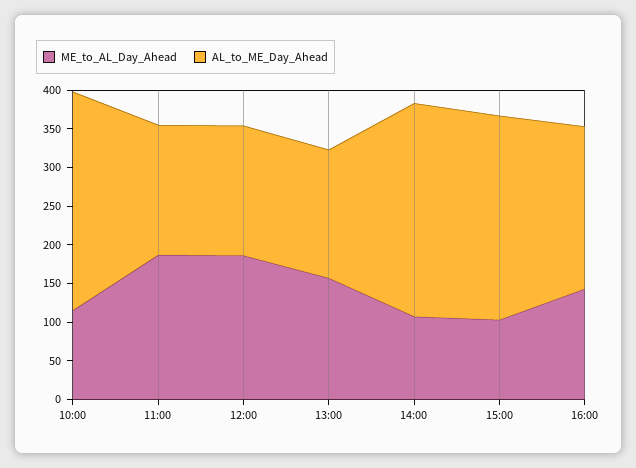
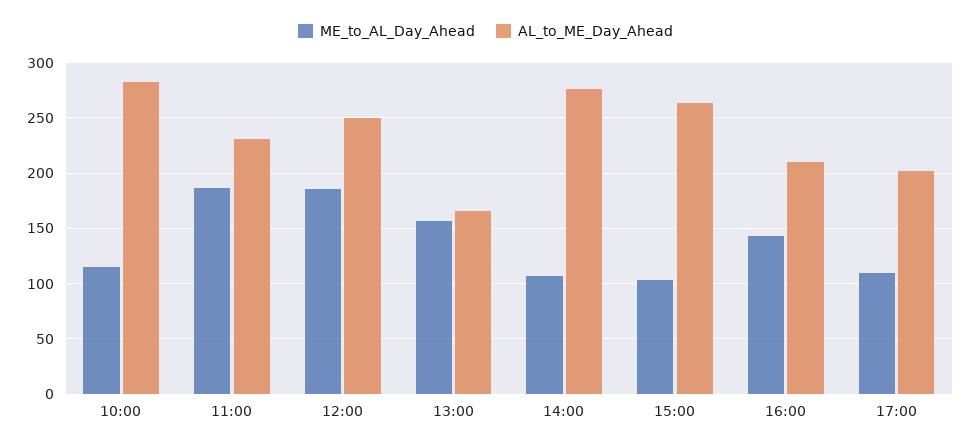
AL_to_ME_Day_Ahead, 11:00: 175 -> 230
AL_to_ME_Day_Ahead, 12:00: 175 -> 250
ME_to_AL_Day_Ahead, 17:00: none -> 110
AL_to_ME_Day_Ahead, 17:00: none -> 200

